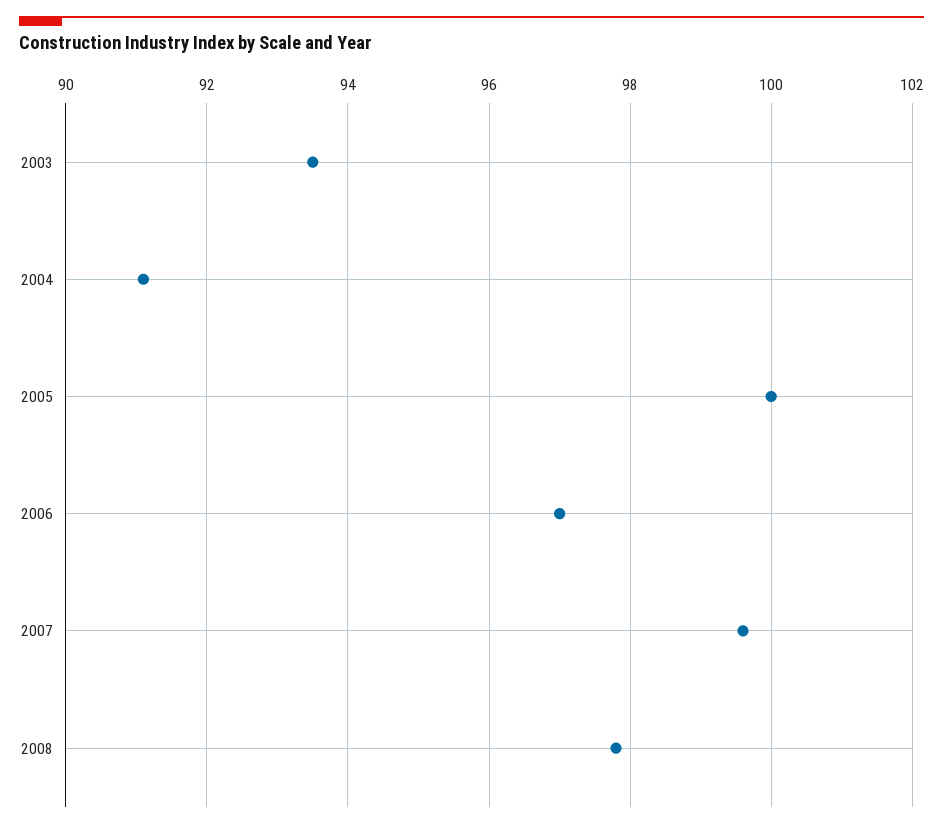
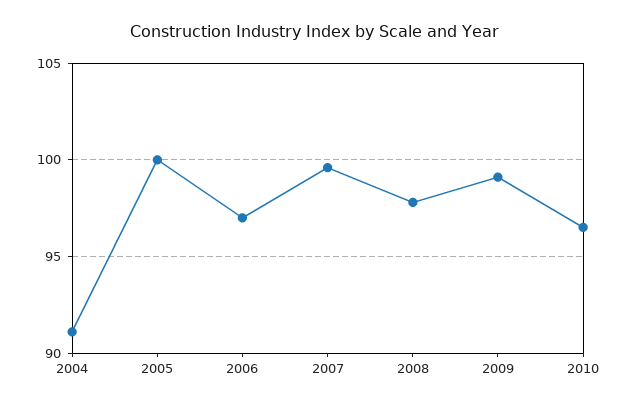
2003: 93.5 -> none
2009: none -> 99
2010: none -> 96.5

